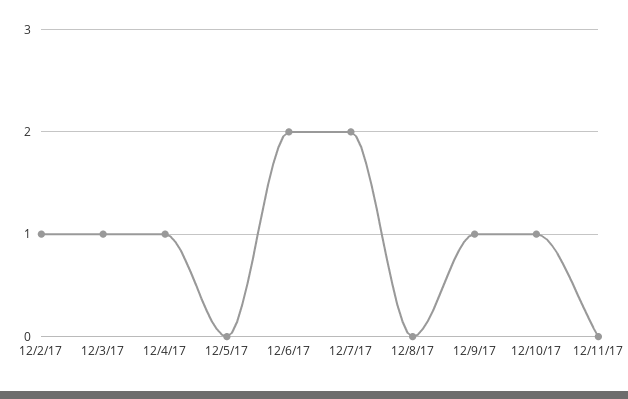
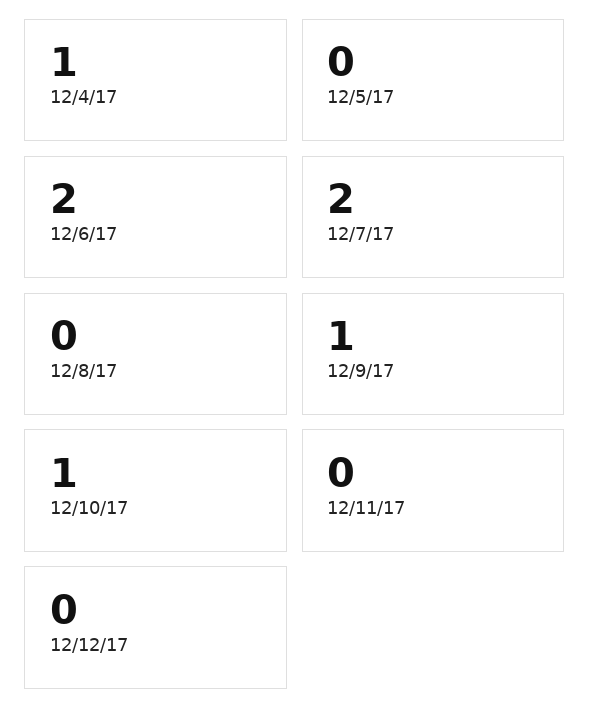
12/2/17: 1 -> none
12/3/17: 1 -> none
12/12/17: none -> 0

